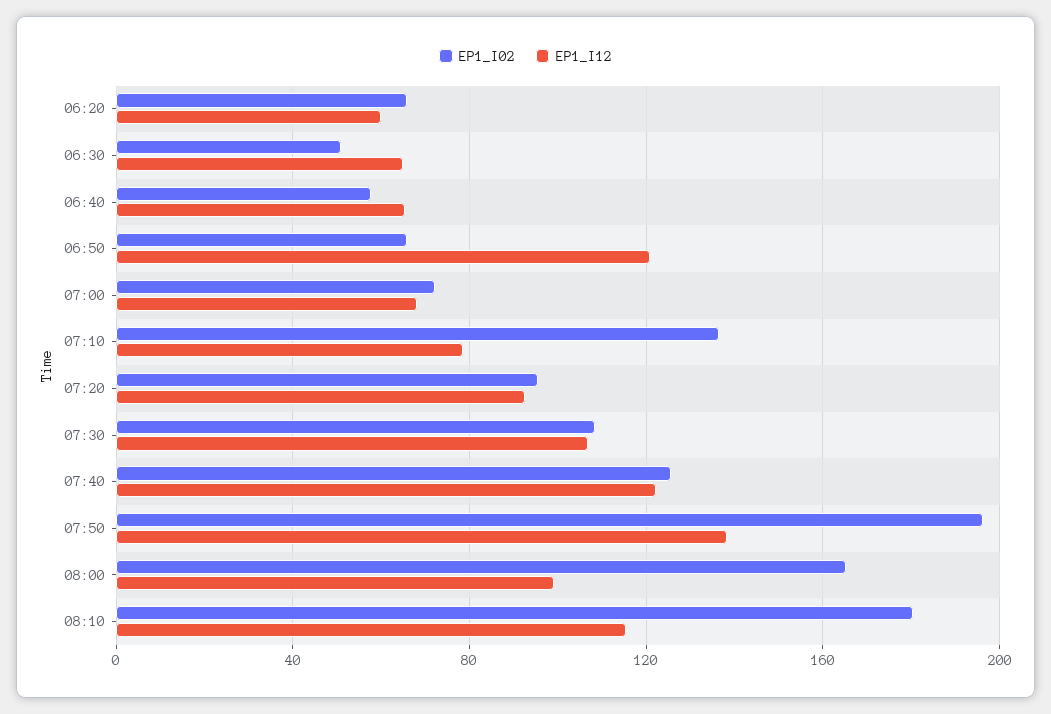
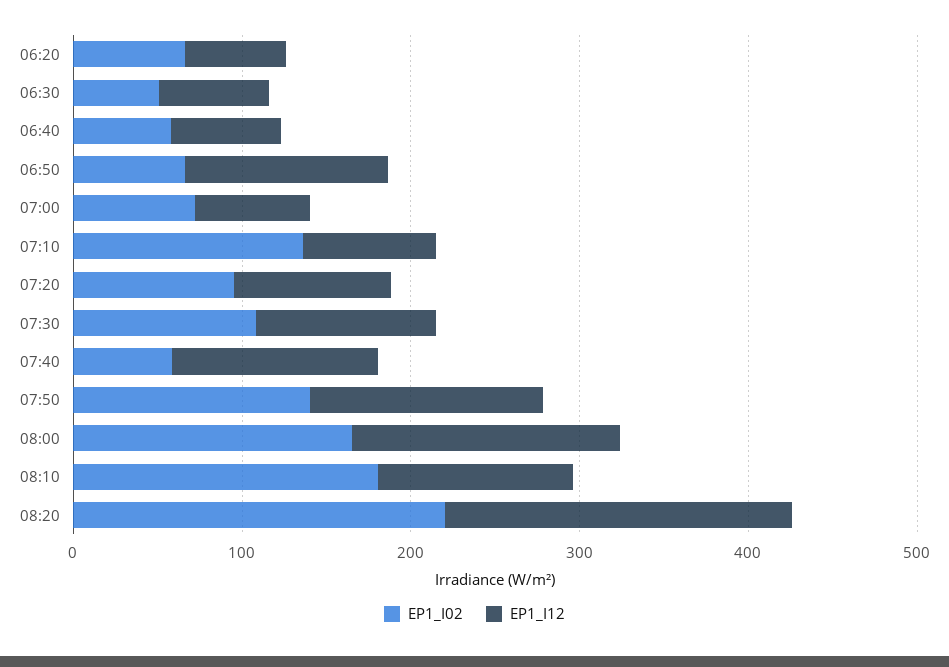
EP1_I02, 07:40: 125 -> 60
EP1_I02, 07:50: 195 -> 140
EP1_I12, 08:00: 100 -> 160
EP1_I02, 08:20: none -> 220
EP1_I12, 08:20: none -> 200

